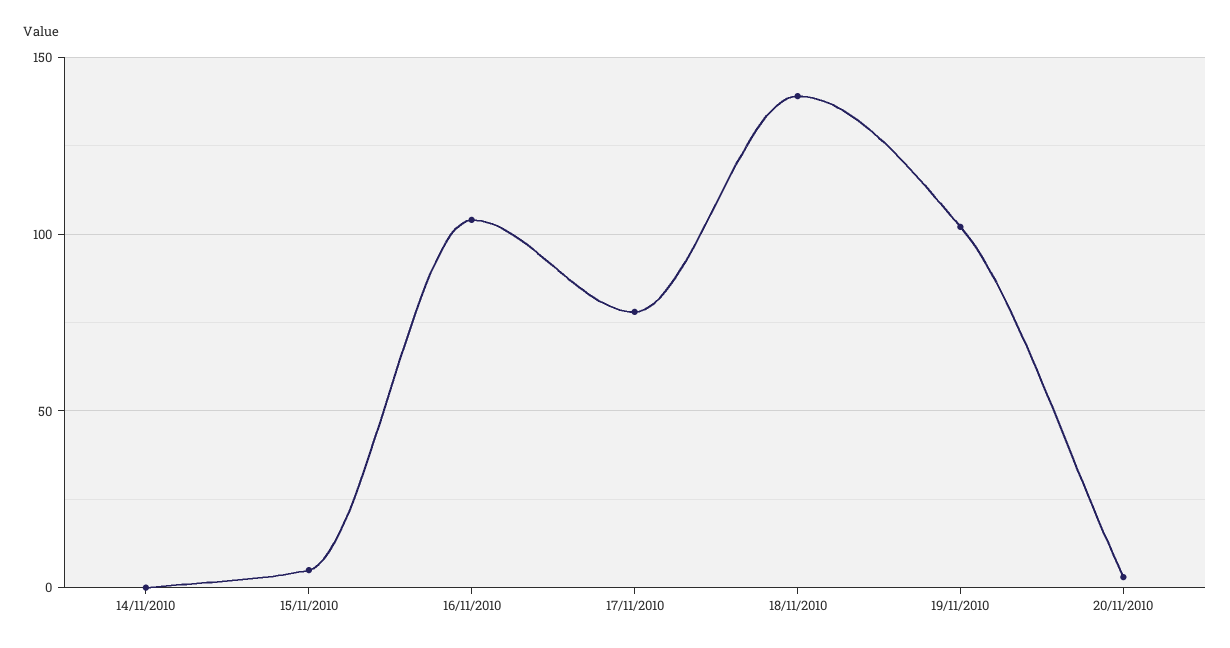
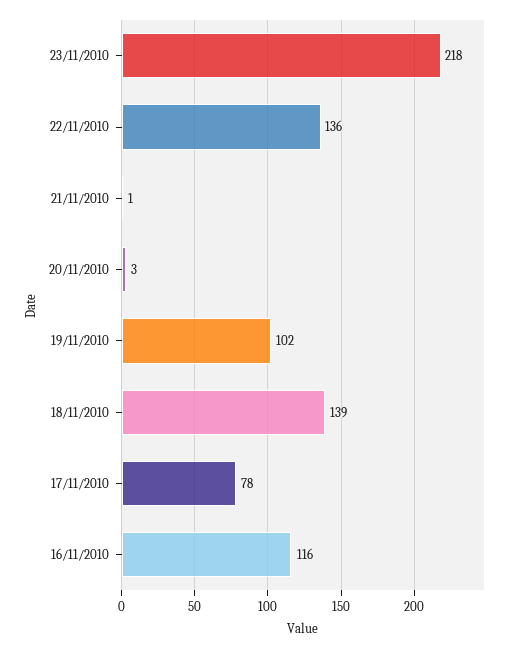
14/11/2010: 0 -> none
15/11/2010: 5 -> none
16/11/2010: 105 -> 116
23/11/2010: none -> 218
22/11/2010: none -> 136
21/11/2010: none -> 1

